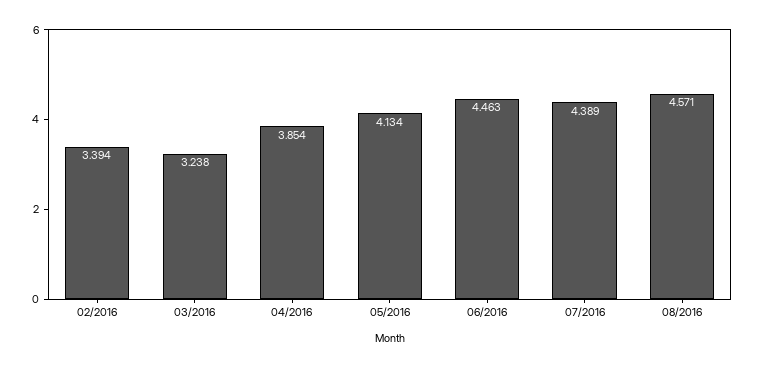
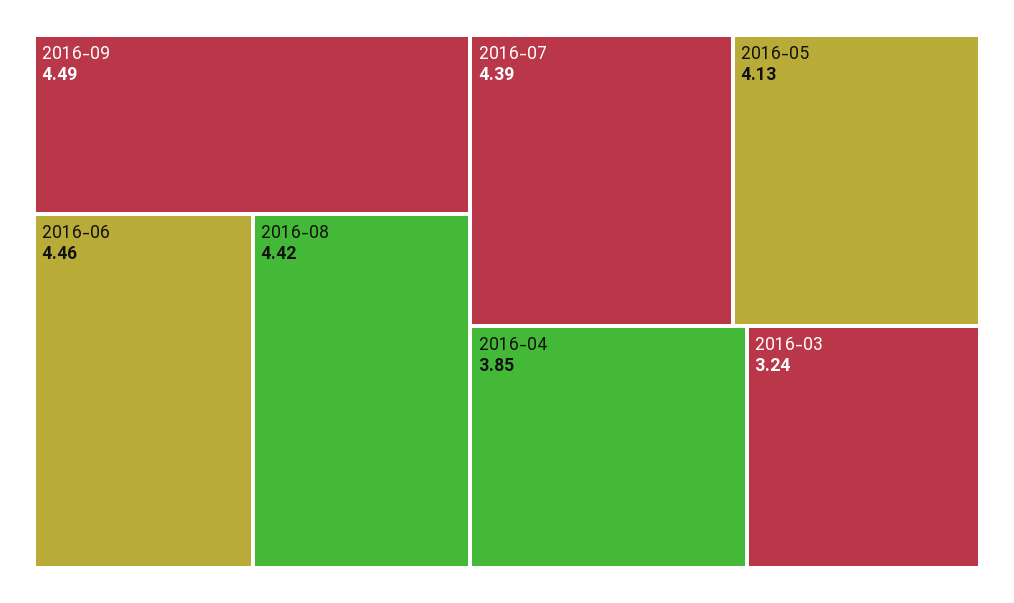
02/2016: 3.394 -> none
08/2016: 4.571 -> 4.42
2016-09: none -> 4.49

